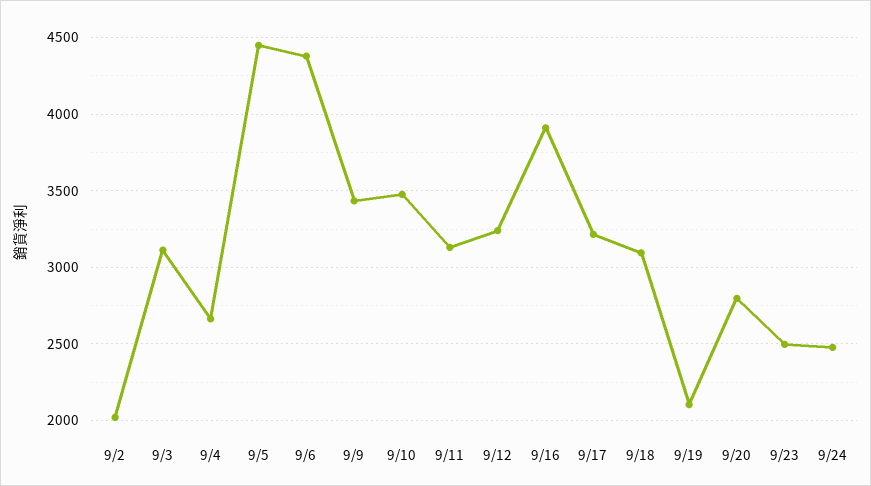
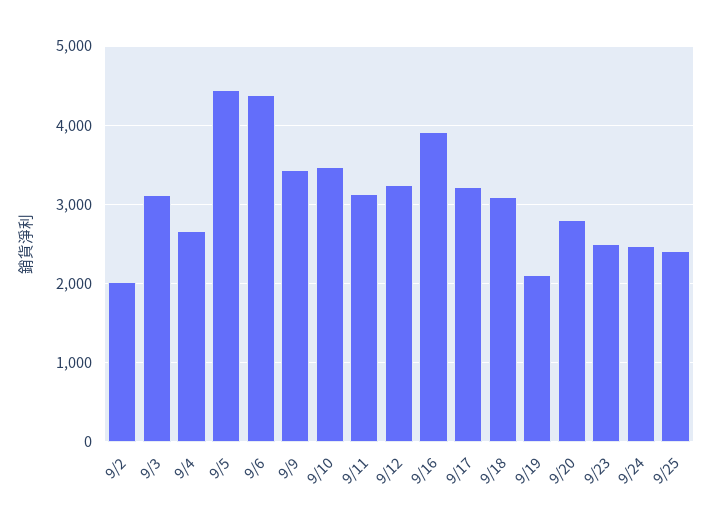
9/25: none -> 2400

